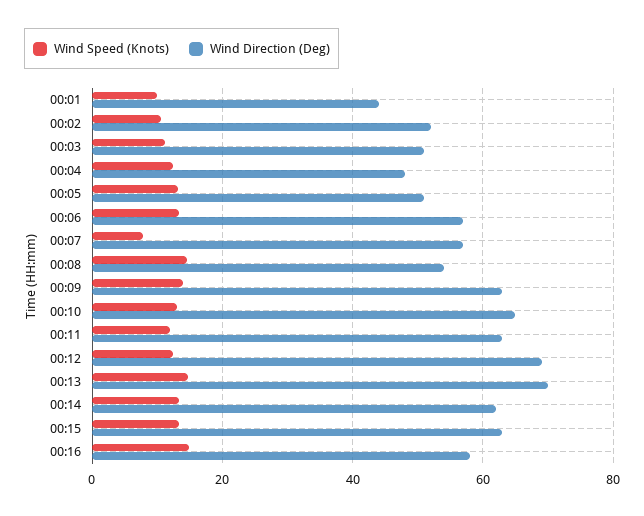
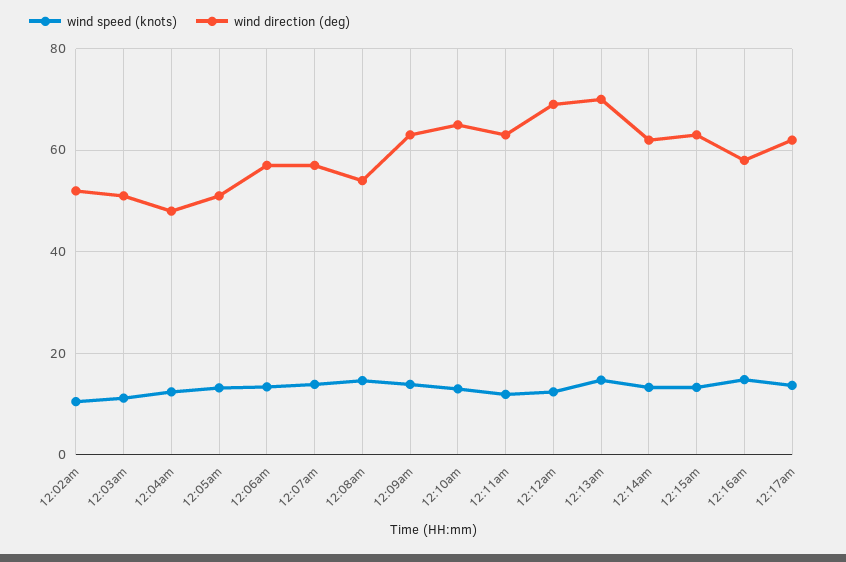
Wind Speed (Knots), 00:01: 10 -> none
Wind Direction (Deg), 00:01: 44 -> none
Wind Speed (Knots), 00:07: 8 -> 14
Wind Speed (Knots), 12:17am: none -> 14
Wind Direction (Deg), 12:17am: none -> 62

